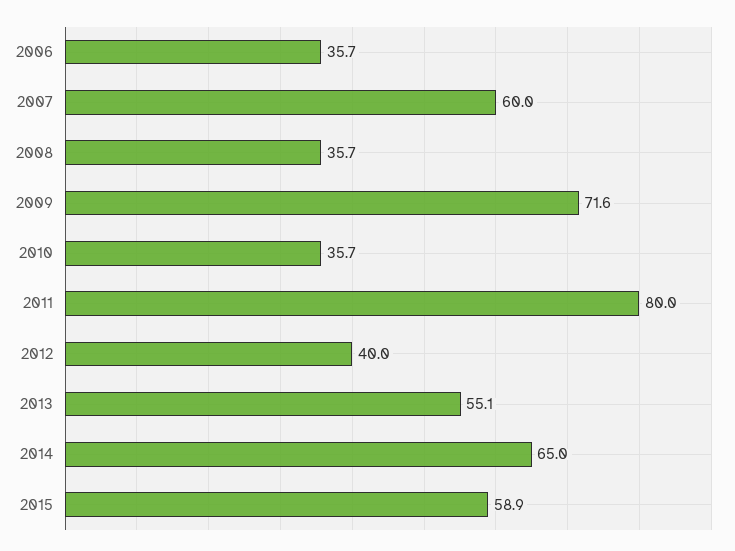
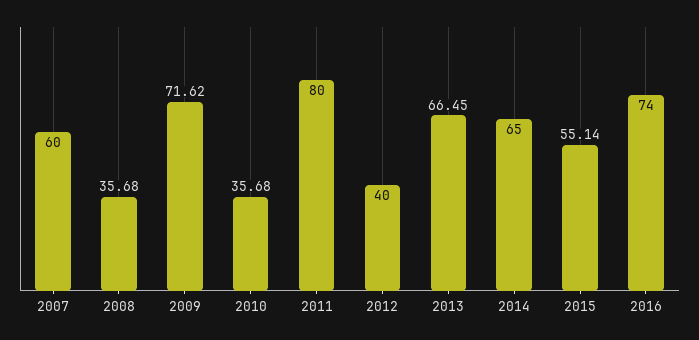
2006: 35.7 -> none
2013: 55.1 -> 66.45
2015: 58.9 -> 55.14
2016: none -> 74

